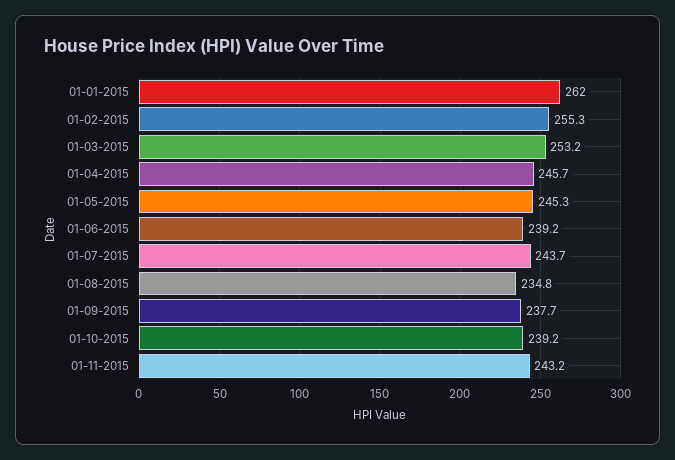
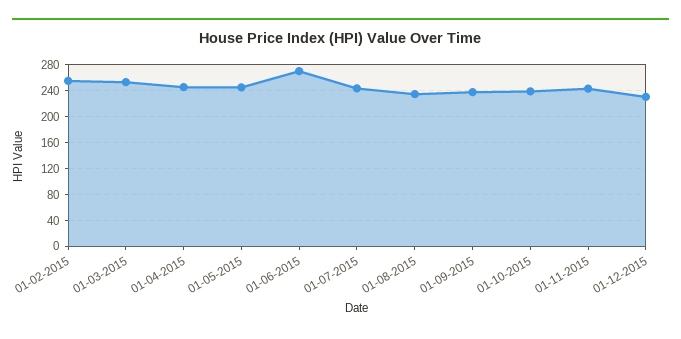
01-01-2015: 262 -> none
01-06-2015: 239.2 -> 270
01-12-2015: none -> 230

